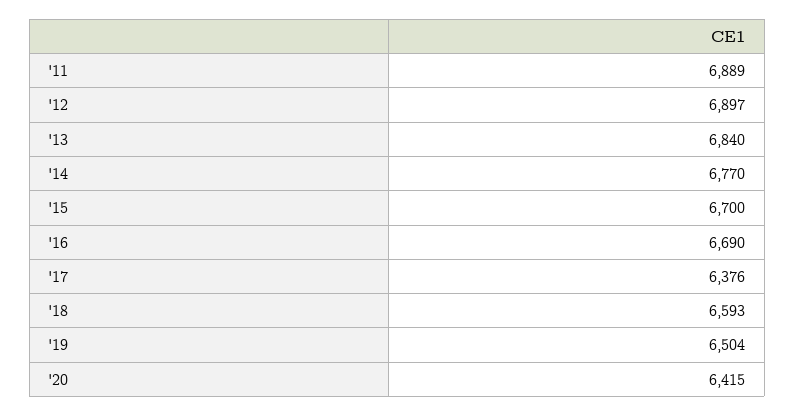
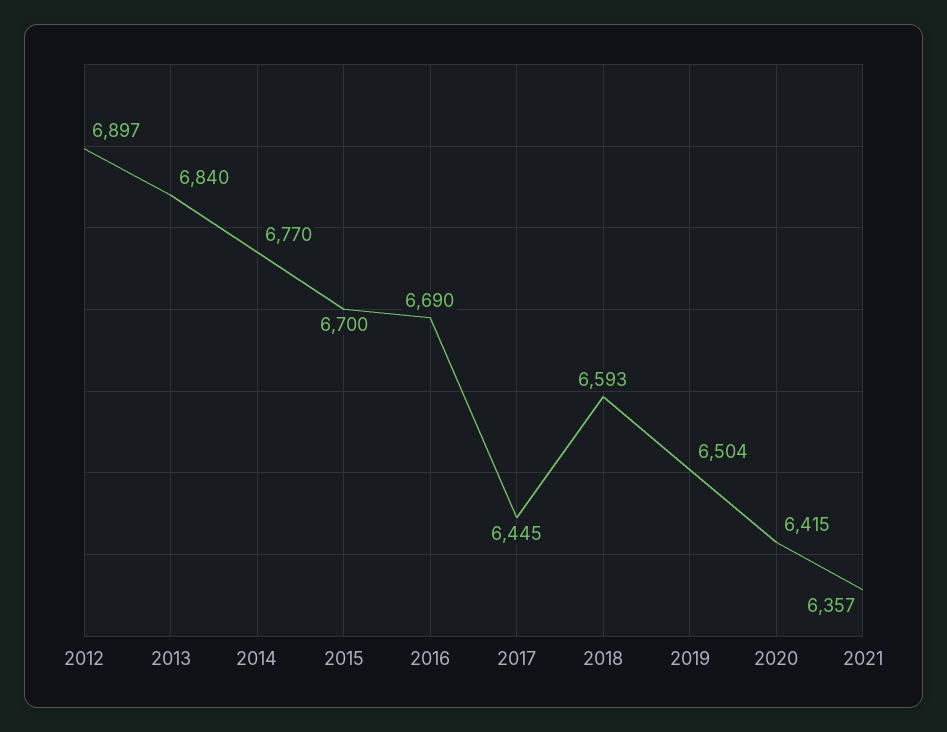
'11: 6889 -> none
'17: 6376 -> 6445
2021: none -> 6357

